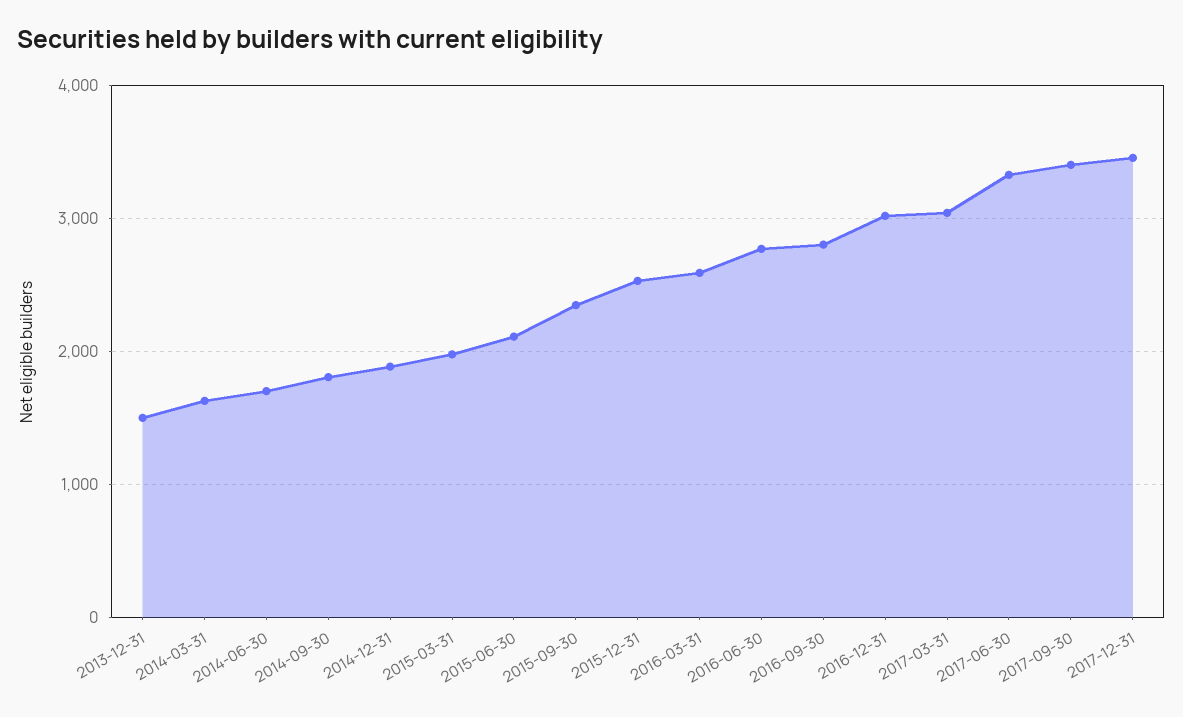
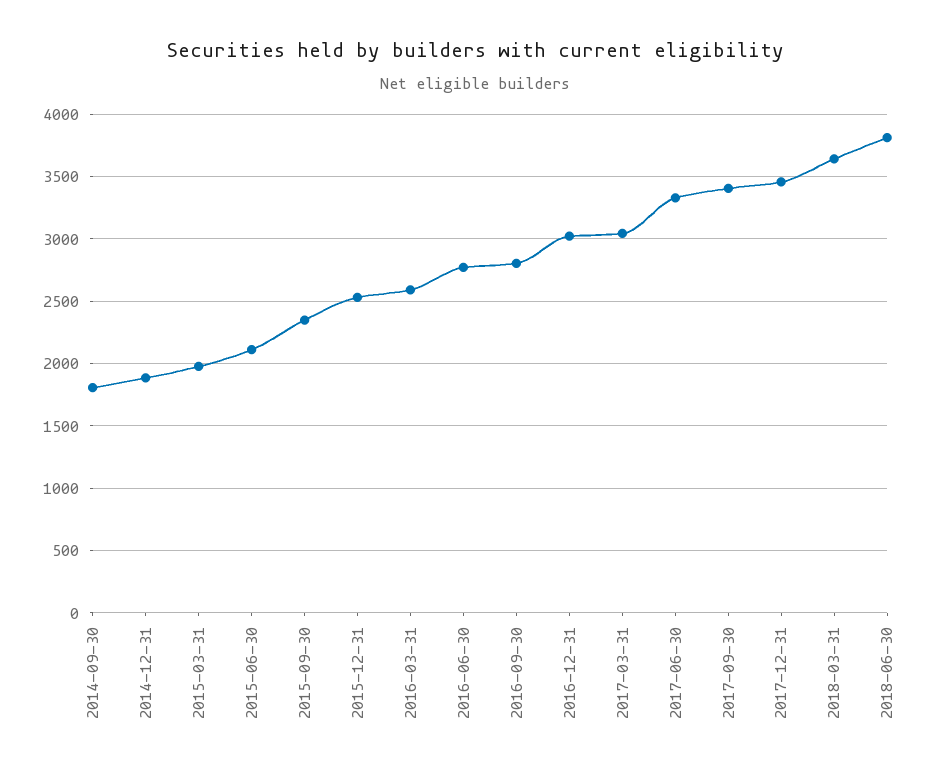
2013-12-31: 1500 -> none
2014-03-31: 1600 -> none
2014-06-30: 1700 -> none
2018-03-31: none -> 3650
2018-06-30: none -> 3800

